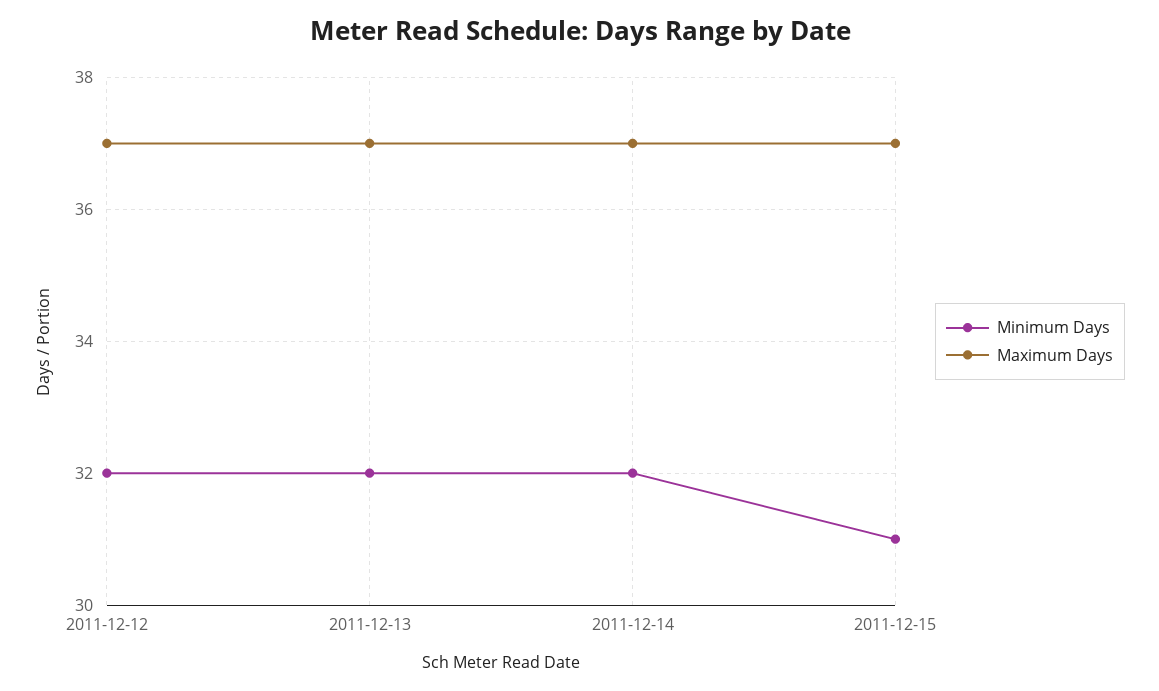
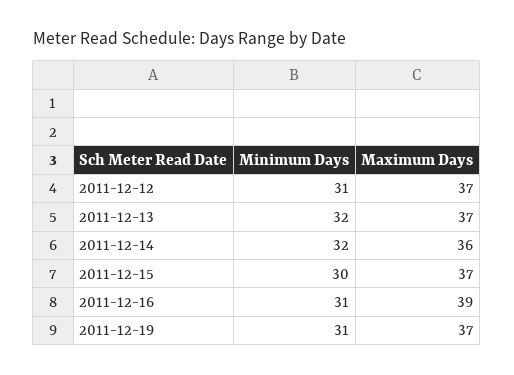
Minimum Days, 2011-12-12: 32 -> 31
Maximum Days, 2011-12-14: 37 -> 36
Minimum Days, 2011-12-15: 31 -> 30
Minimum Days, 2011-12-16: none -> 31
Maximum Days, 2011-12-16: none -> 39
Minimum Days, 2011-12-19: none -> 31
Maximum Days, 2011-12-19: none -> 37

